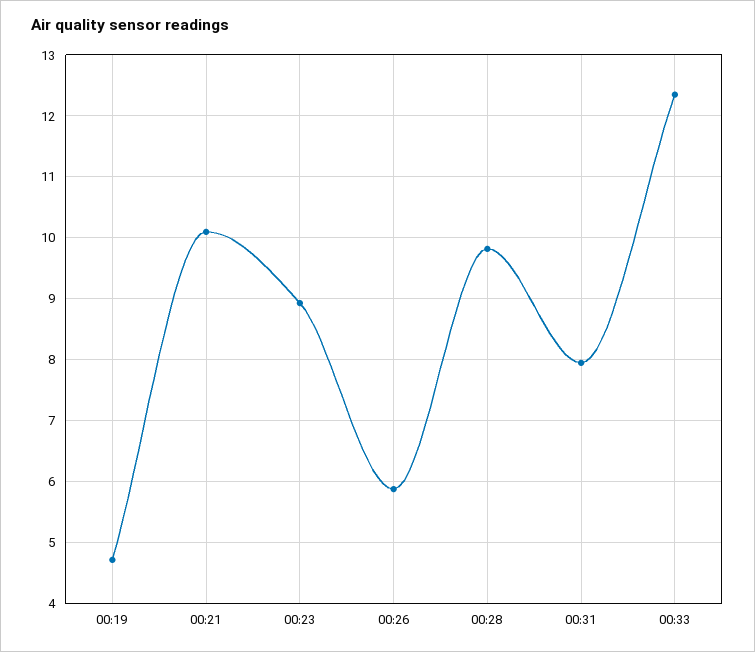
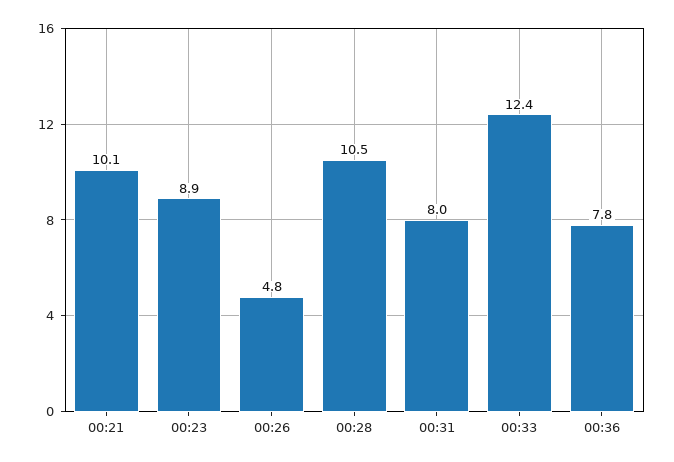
00:19: 4.7 -> none
00:26: 5.9 -> 4.8
00:28: 9.8 -> 10.5
00:36: none -> 7.8

